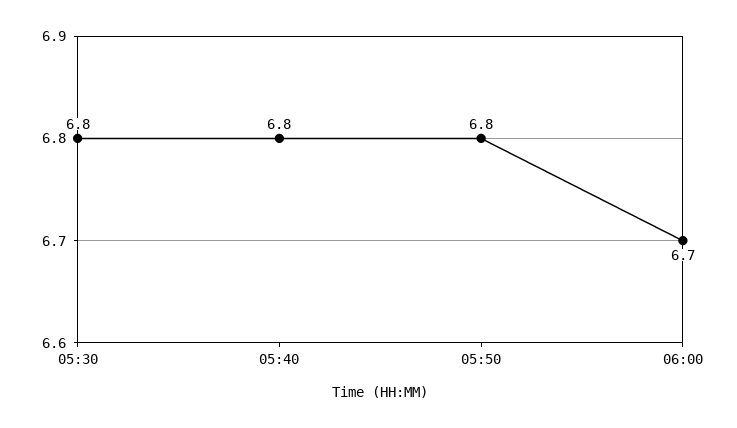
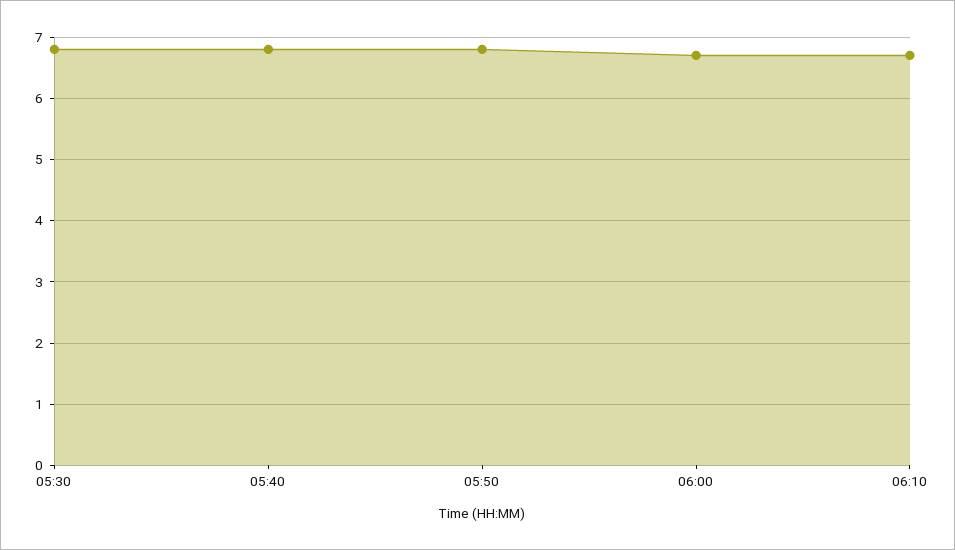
06:10: none -> 6.7

